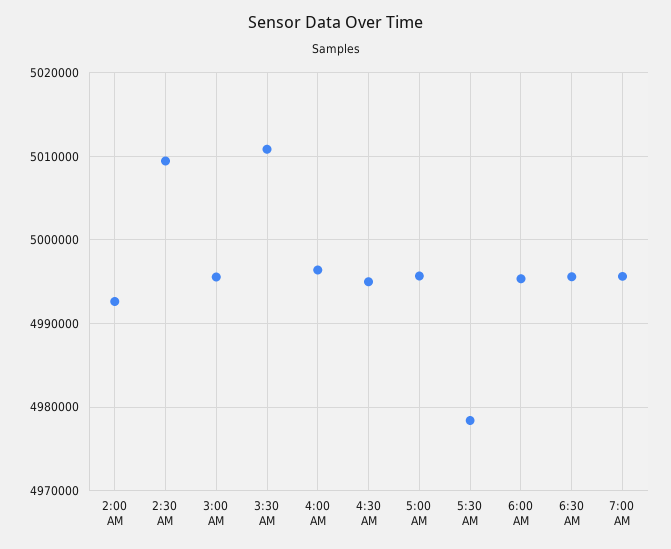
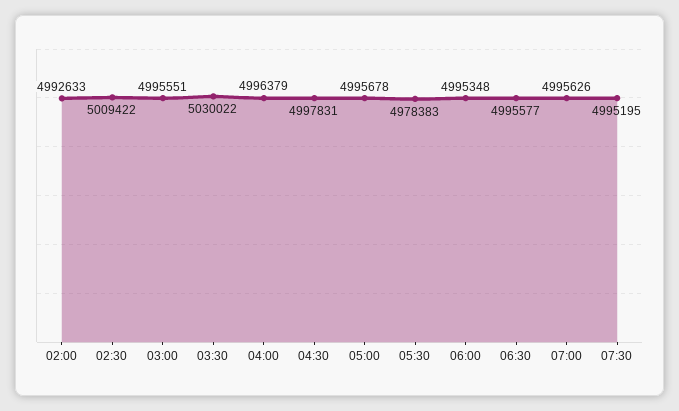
3:30 AM: 5011000 -> 5030022
4:30 AM: 4995000 -> 4997831
07:30: none -> 4995195

